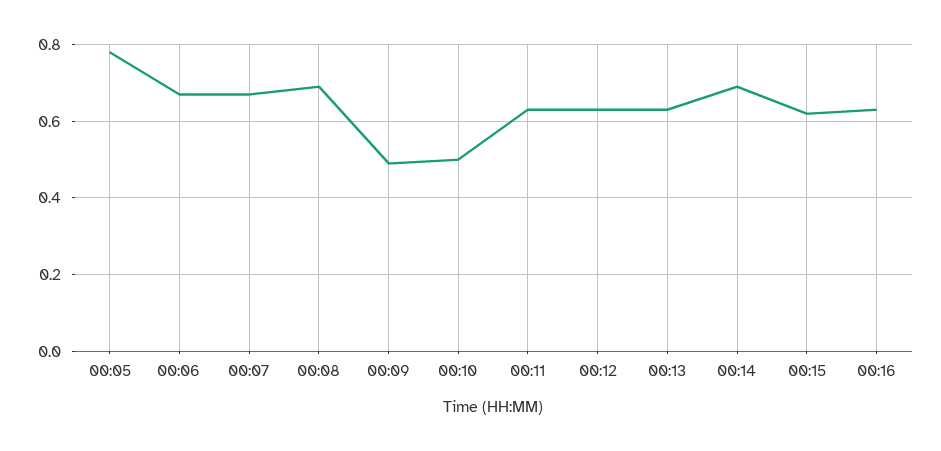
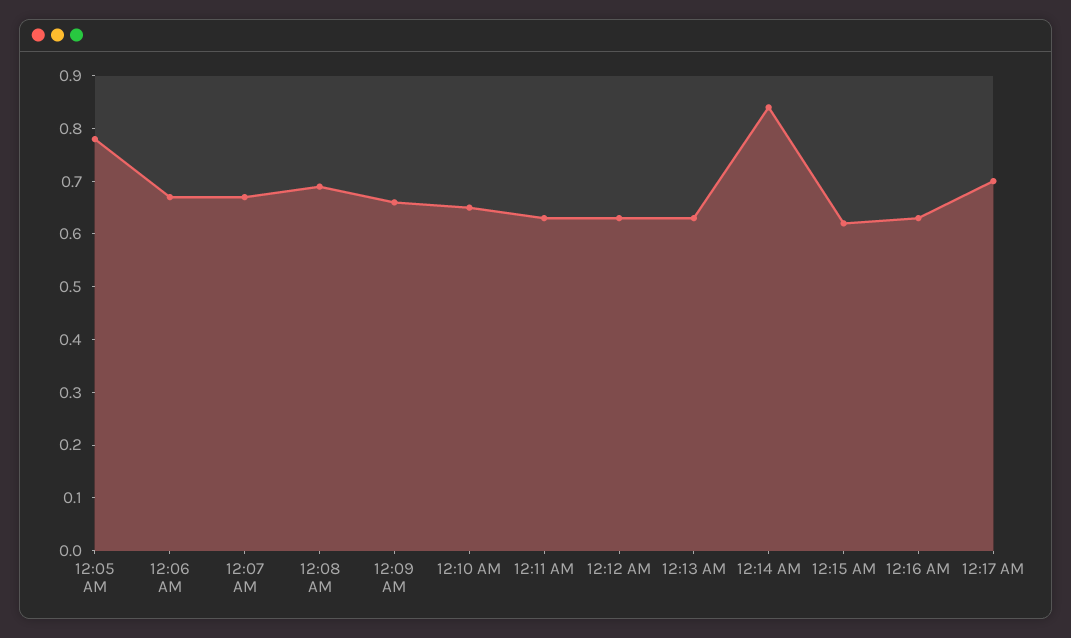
00:09: 0.5 -> 0.65
00:10: 0.5 -> 0.65
00:14: 0.7 -> 0.85
12:17 AM: none -> 0.7

